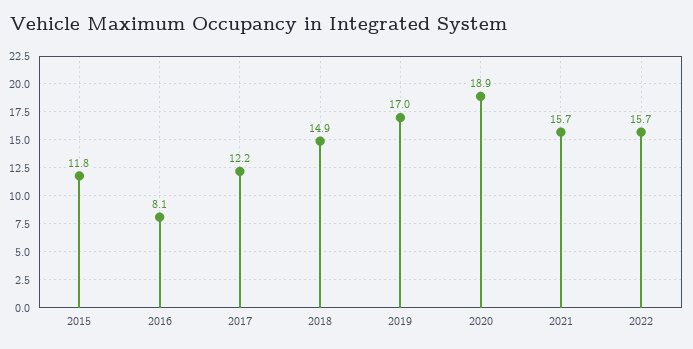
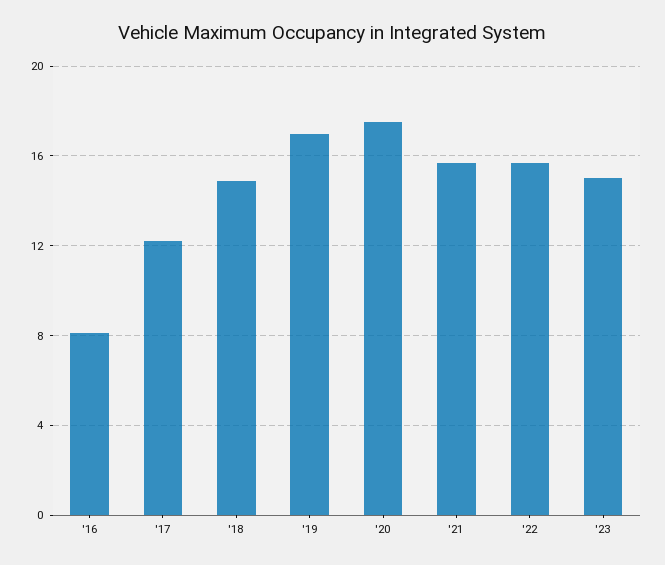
2015: 11.8 -> none
2020: 18.9 -> 17.5
'23: none -> 15

